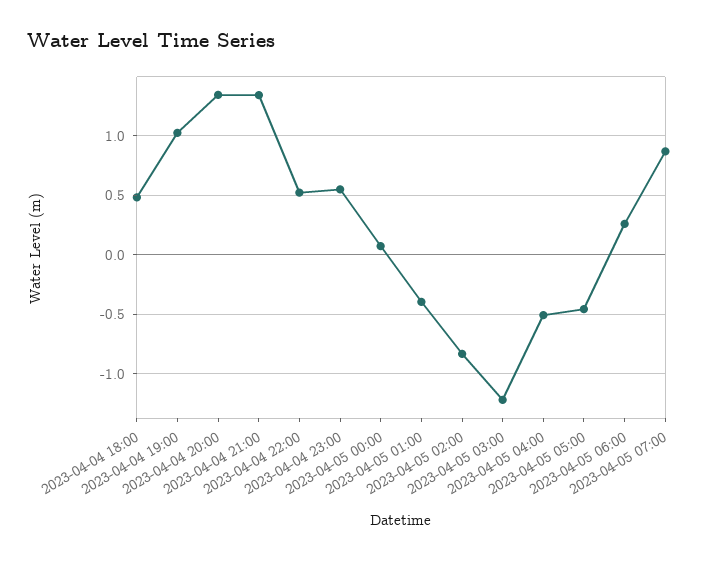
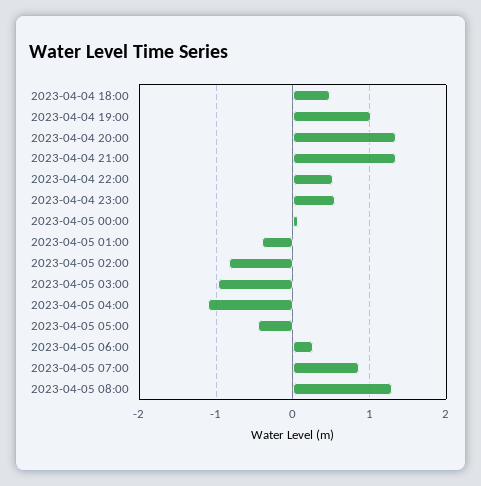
2023-04-05 03:00: -1.2 -> -1
2023-04-05 04:00: -0.5 -> -1.1
2023-04-05 08:00: none -> 1.3

